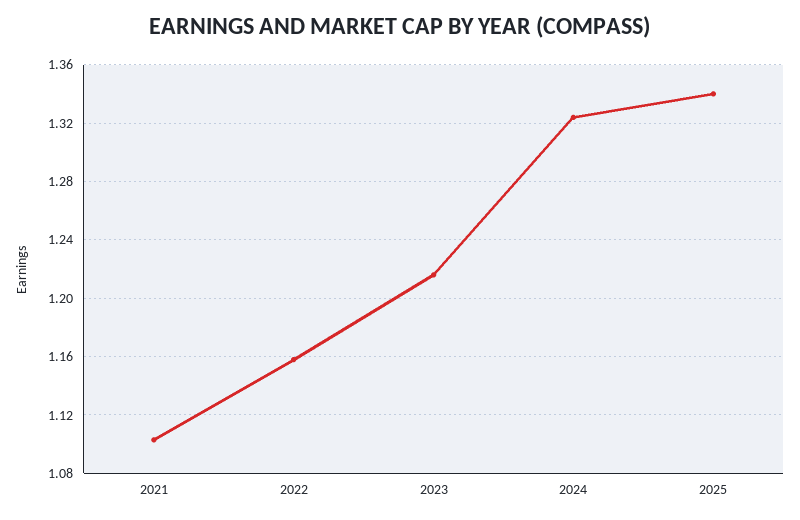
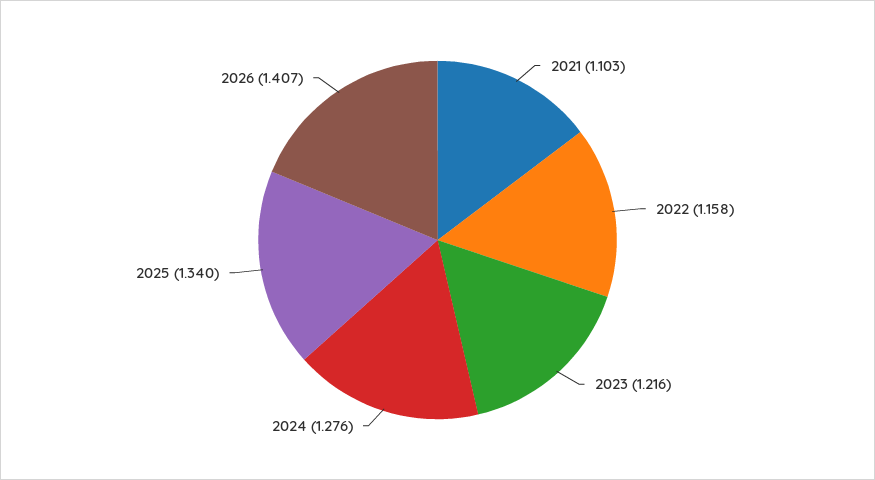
2024: 1.325 -> 1.276
2026: none -> 1.407

